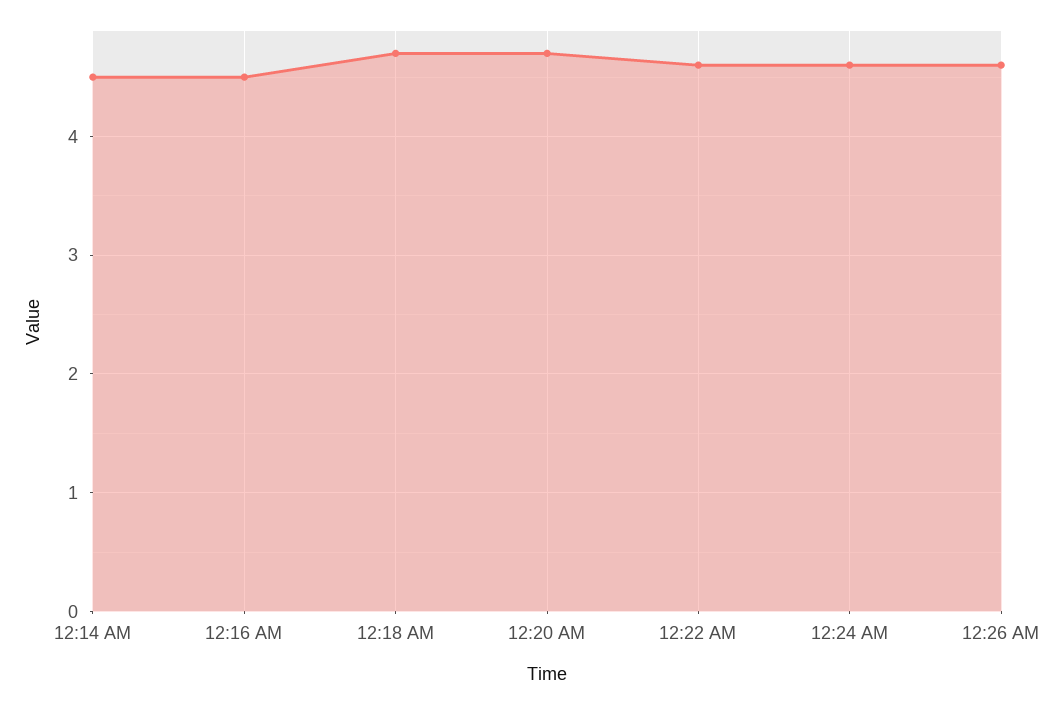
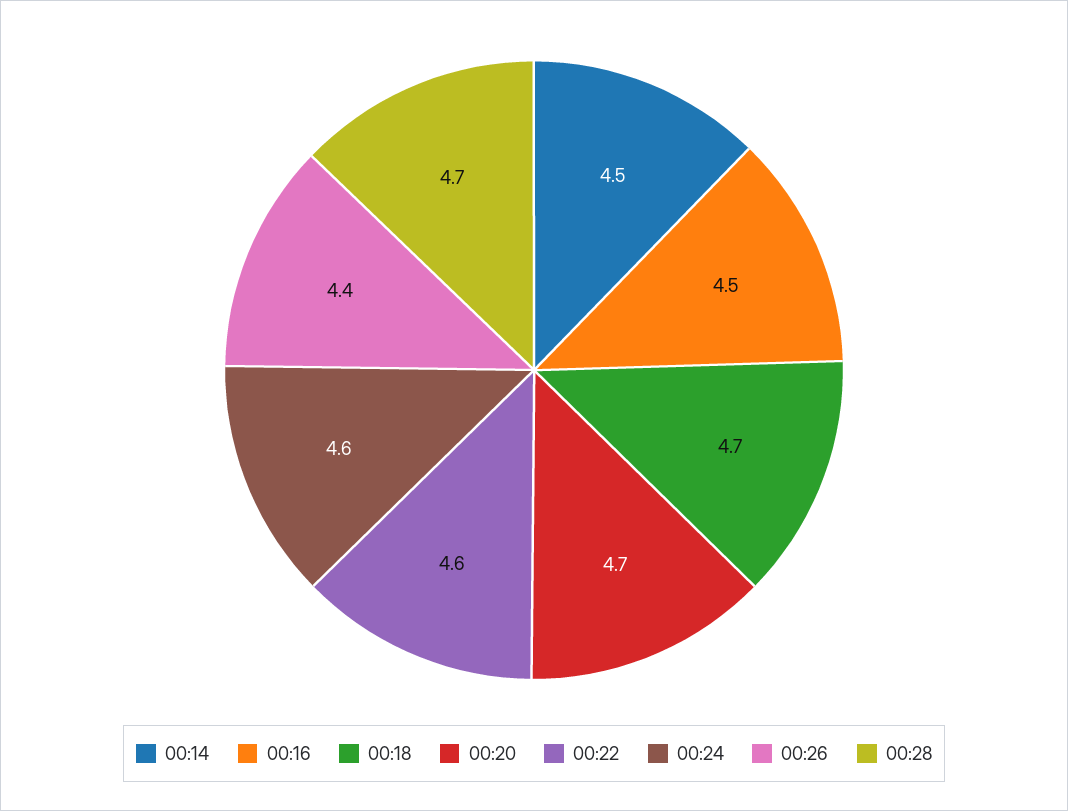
12:26 AM: 4.6 -> 4.4
00:28: none -> 4.7

